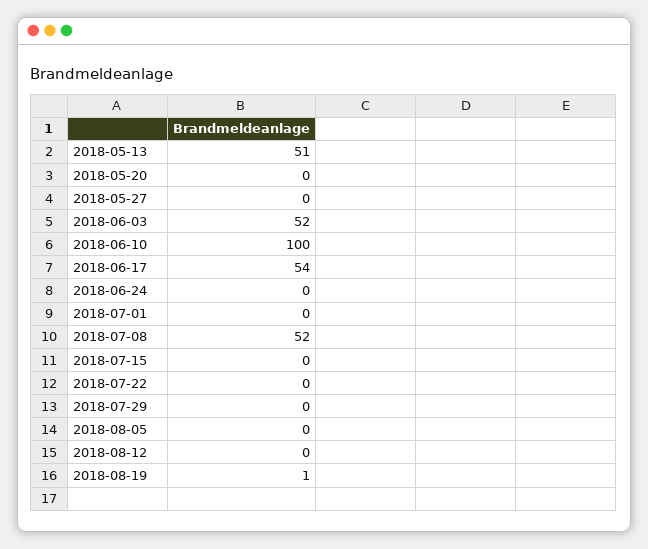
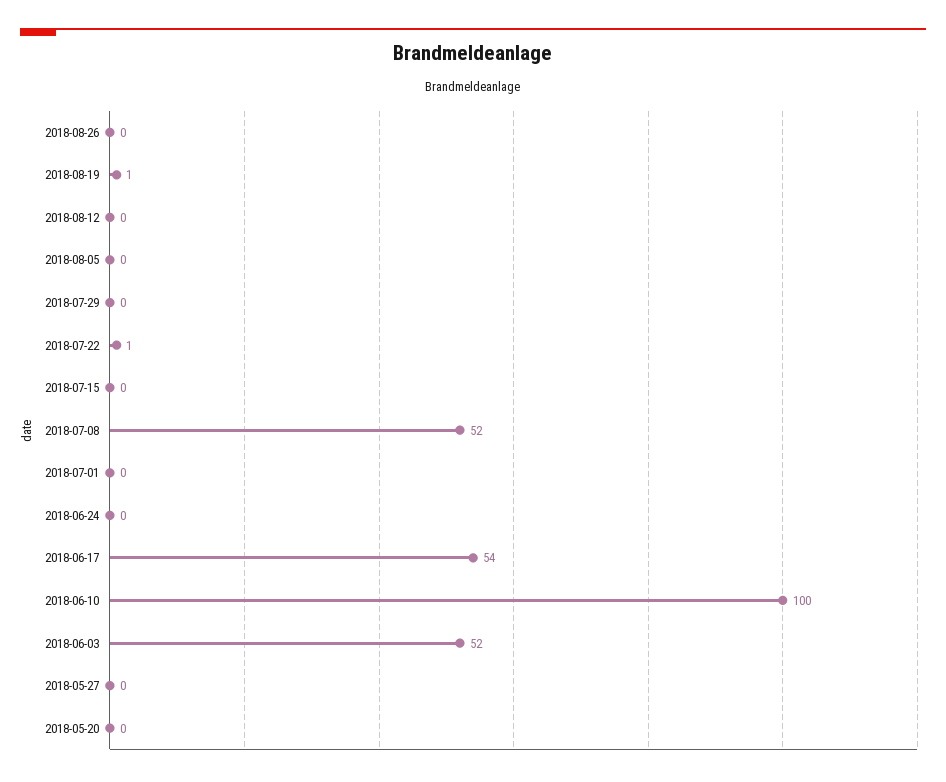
2018-05-13: 51 -> none
2018-07-22: 0 -> 1
2018-08-26: none -> 0

